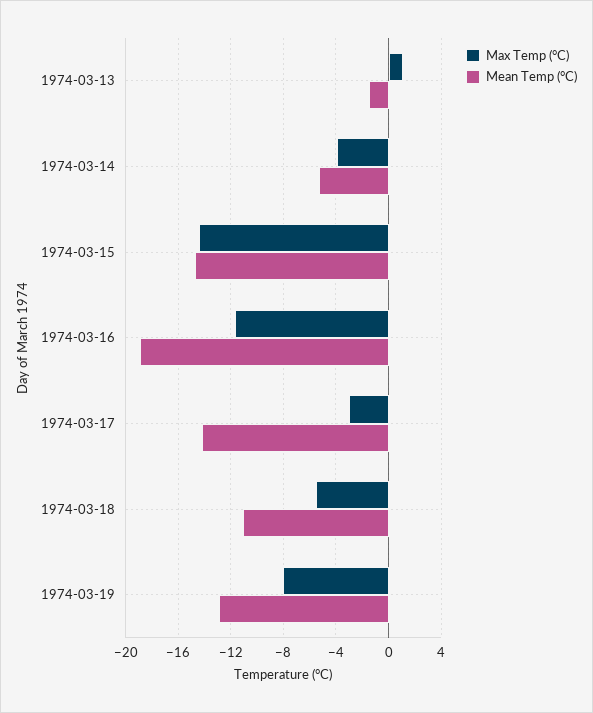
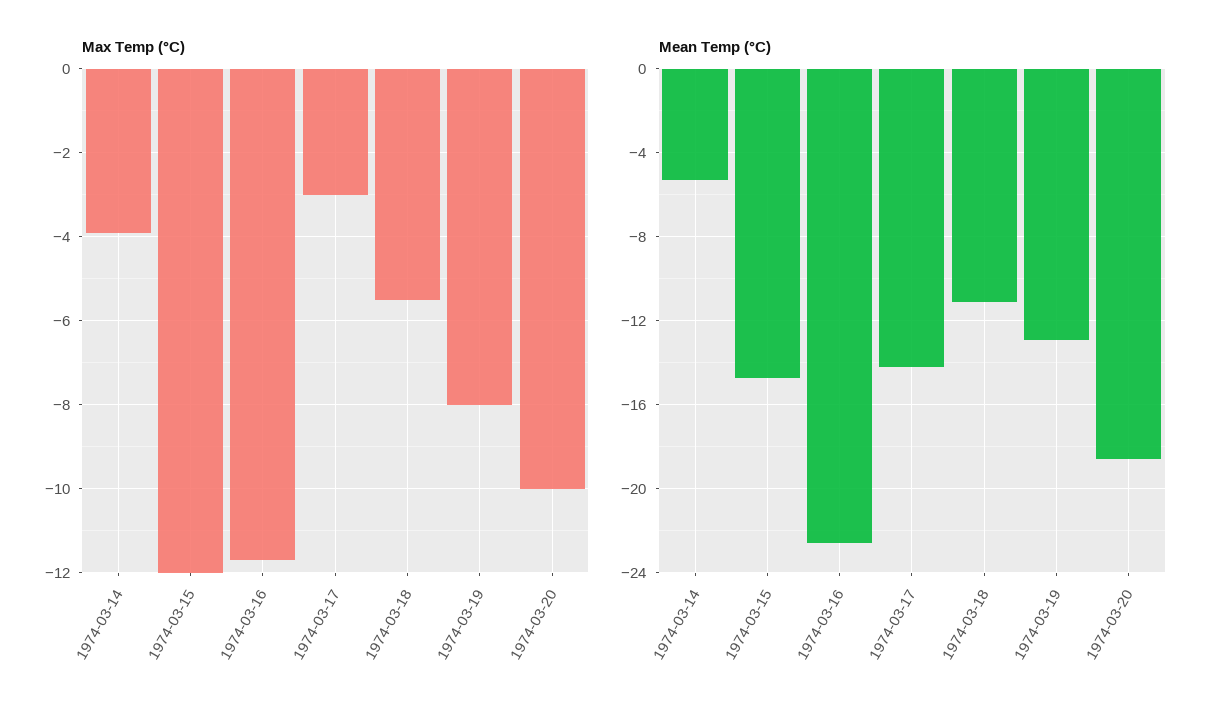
Max Temp (°C), 1974-03-13: 1 -> none
Mean Temp (°C), 1974-03-13: -1.5 -> none
Max Temp (°C), 1974-03-15: -14.5 -> -12
Mean Temp (°C), 1974-03-16: -19 -> -22.5
Max Temp (°C), 1974-03-20: none -> -10
Mean Temp (°C), 1974-03-20: none -> -18.5

